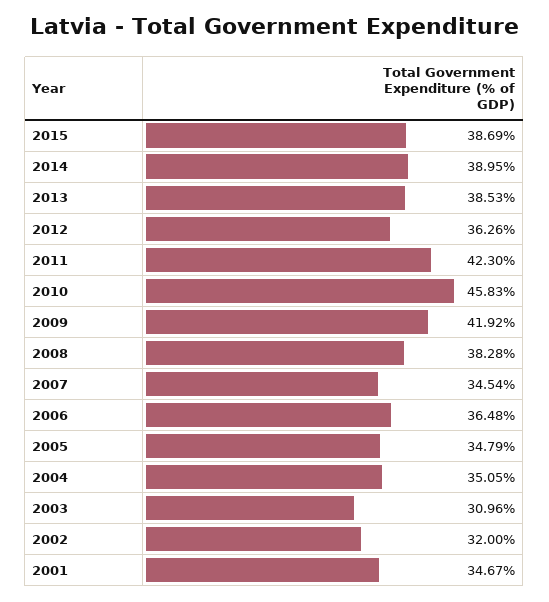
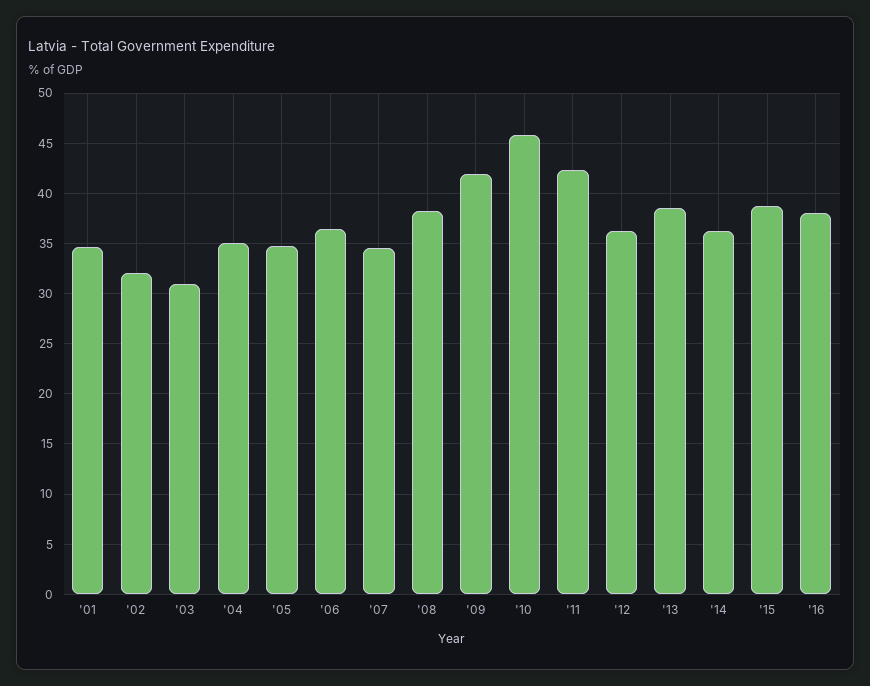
2014: 38.95 -> 36
'16: none -> 38

